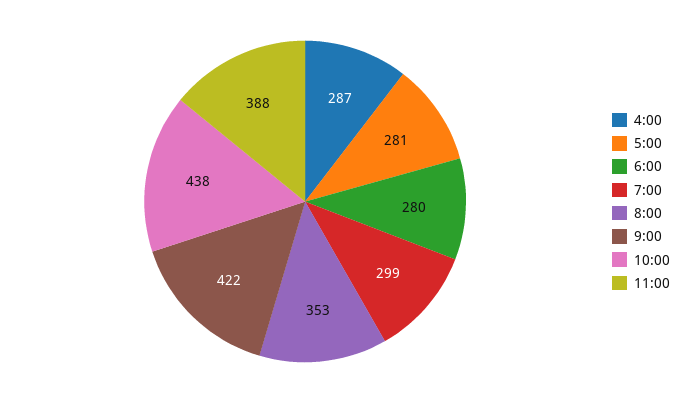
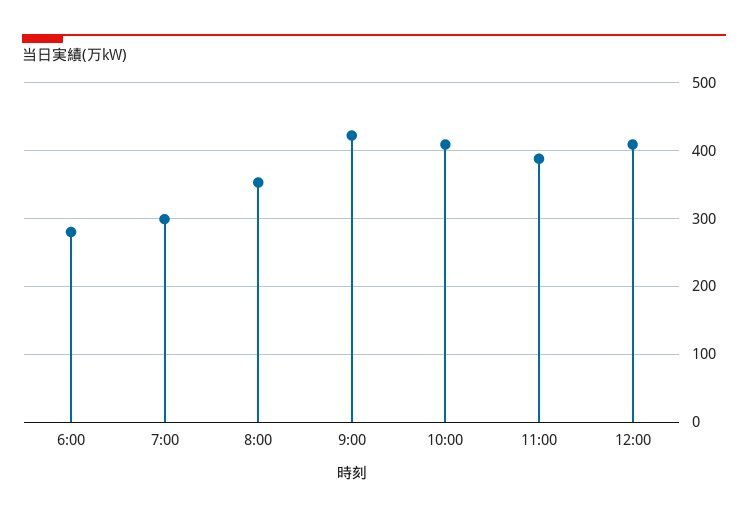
4:00: 287 -> none
5:00: 281 -> none
10:00: 438 -> 410
12:00: none -> 410

